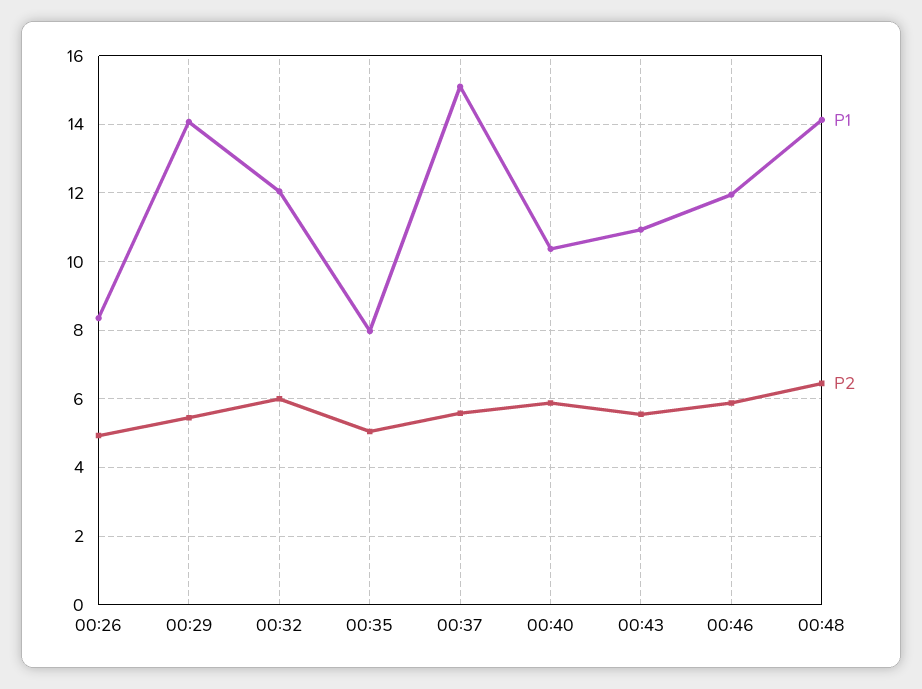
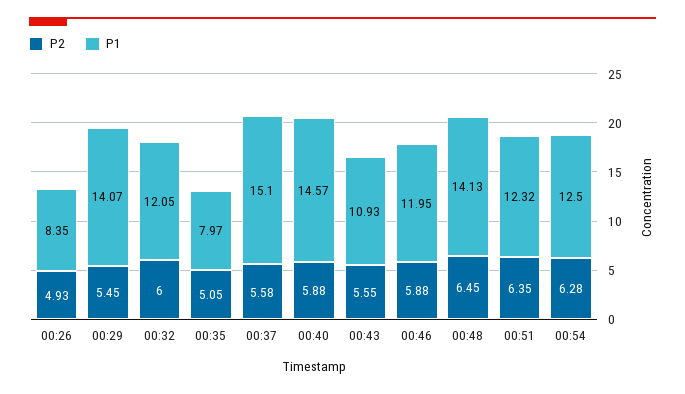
P1, 00:40: 10.4 -> 14.57
P2, 00:51: none -> 6.35
P1, 00:51: none -> 12.32
P2, 00:54: none -> 6.28
P1, 00:54: none -> 12.5

